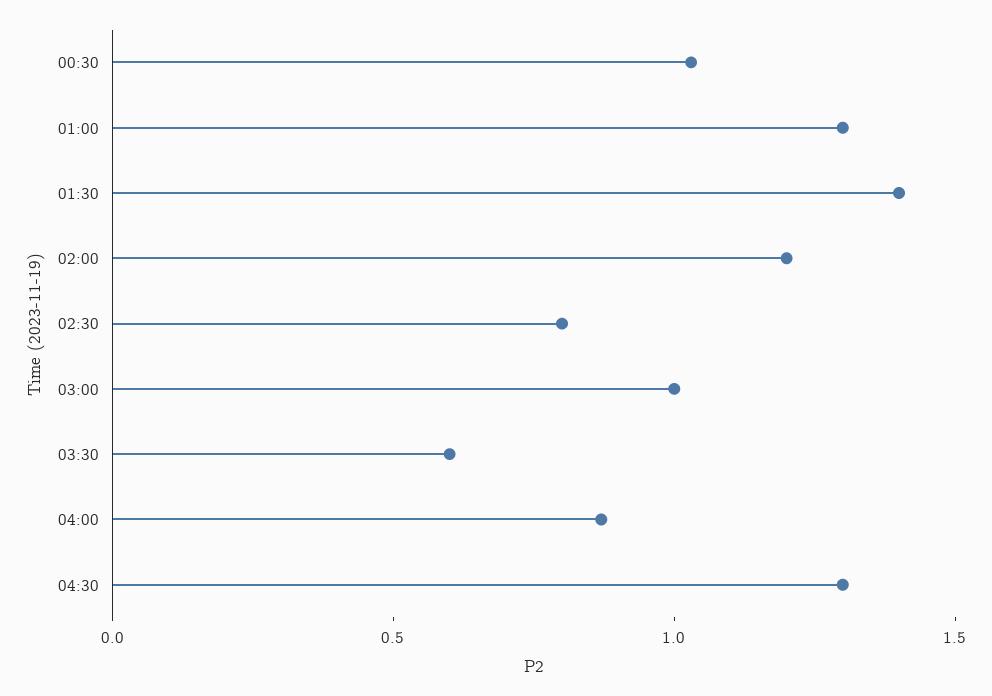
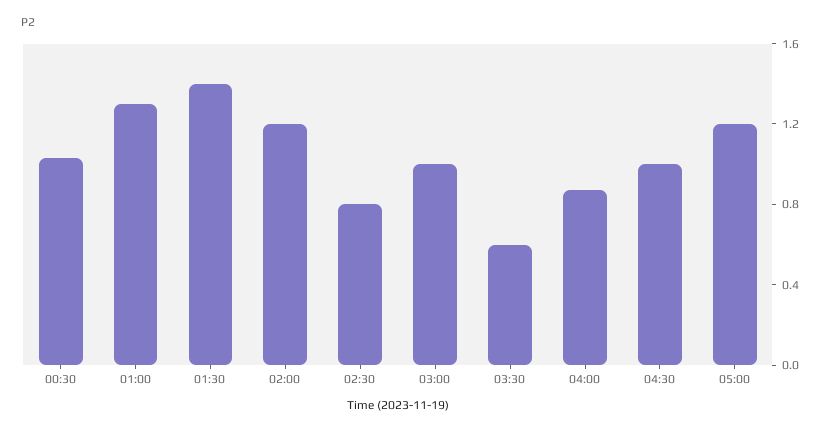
04:30: 1.3 -> 1
05:00: none -> 1.2

